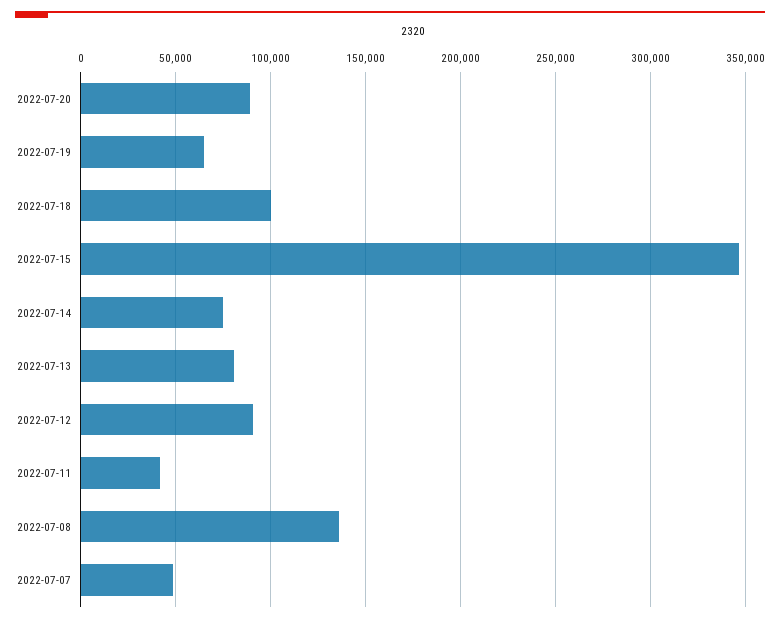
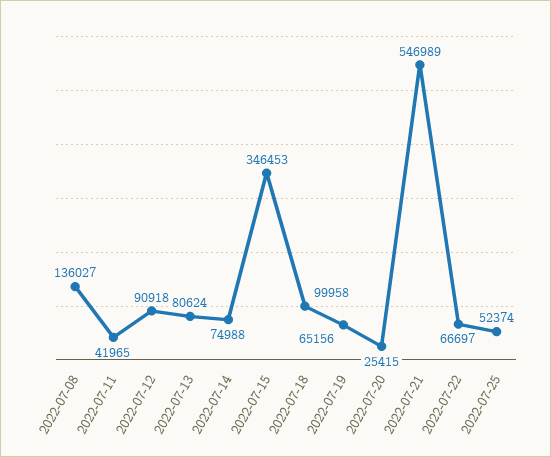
2022-07-20: 90000 -> 25415
2022-07-07: 50000 -> none
2022-07-21: none -> 546989
2022-07-22: none -> 66697
2022-07-25: none -> 52374

